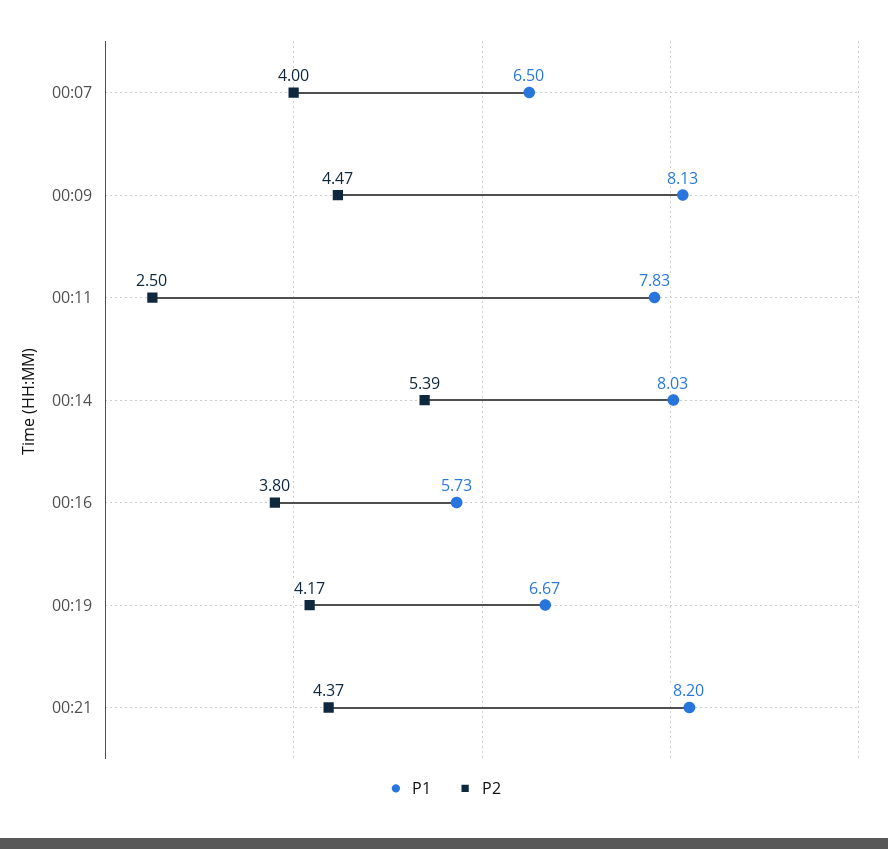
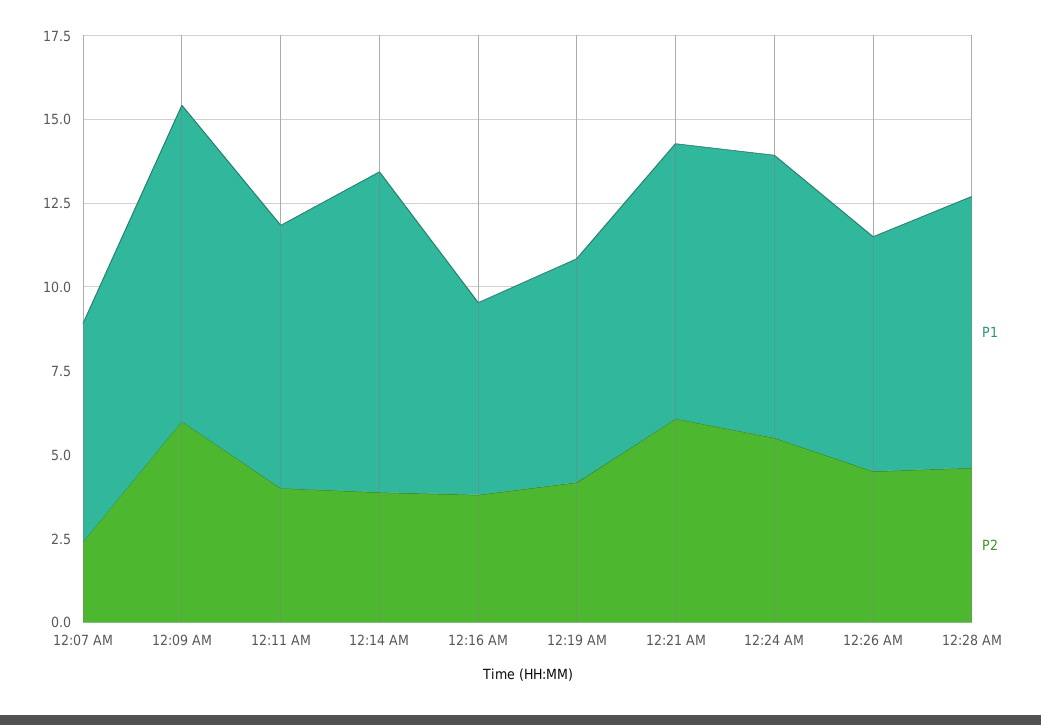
P2, 00:07: 4 -> 2.5
P1, 00:09: 8.13 -> 9.5
P2, 00:09: 4.47 -> 6
P2, 00:11: 2.5 -> 4
P1, 00:14: 8.03 -> 9.5
P2, 00:14: 5.39 -> 4
P2, 00:21: 4.37 -> 6
P1, 12:24 AM: none -> 8.5
P2, 12:24 AM: none -> 5.5
P1, 12:26 AM: none -> 7
P2, 12:26 AM: none -> 4.5
P1, 12:28 AM: none -> 8
P2, 12:28 AM: none -> 4.5

